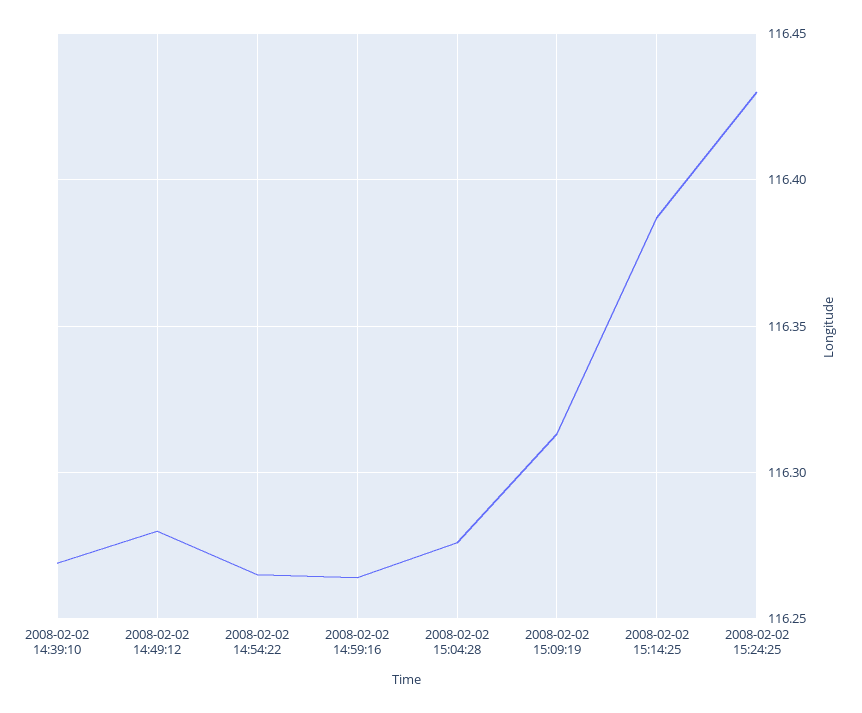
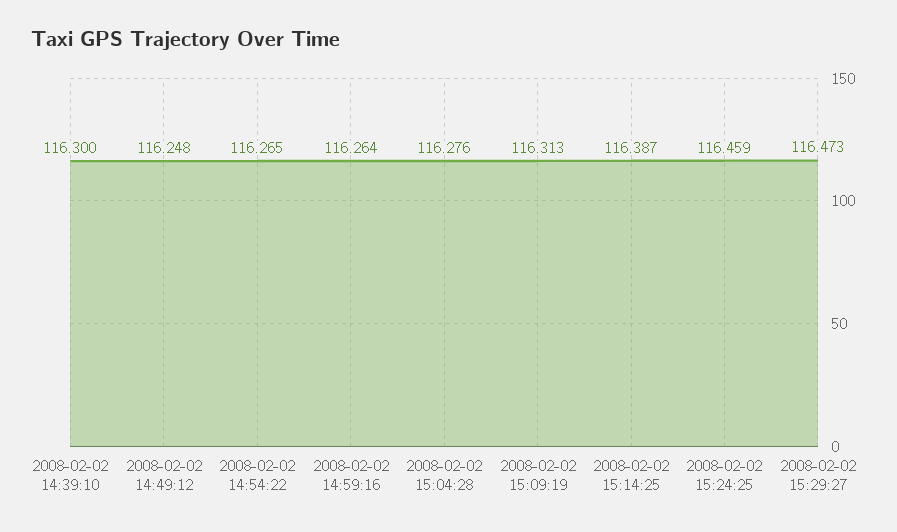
2008-02-02 14:39:10: 116.27 -> 116.3
2008-02-02 14:49:12: 116.28 -> 116.248
2008-02-02 15:24:25: 116.43 -> 116.459
2008-02-02 15:29:27: none -> 116.473

